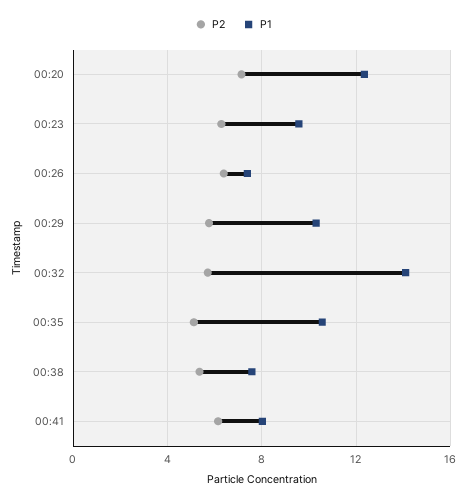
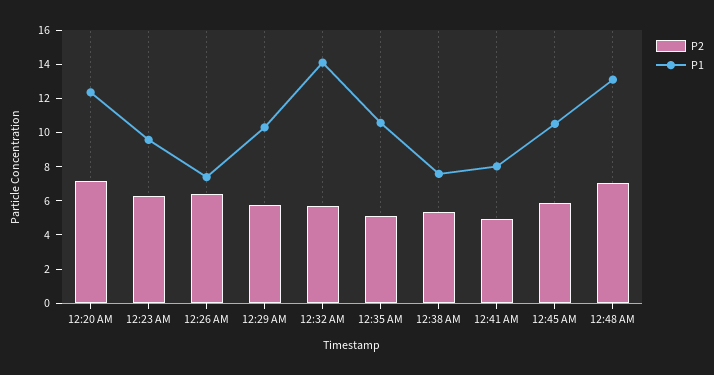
P2, 00:41: 6 -> 5
P2, 12:45 AM: none -> 6
P1, 12:45 AM: none -> 10.5
P2, 12:48 AM: none -> 7
P1, 12:48 AM: none -> 13

